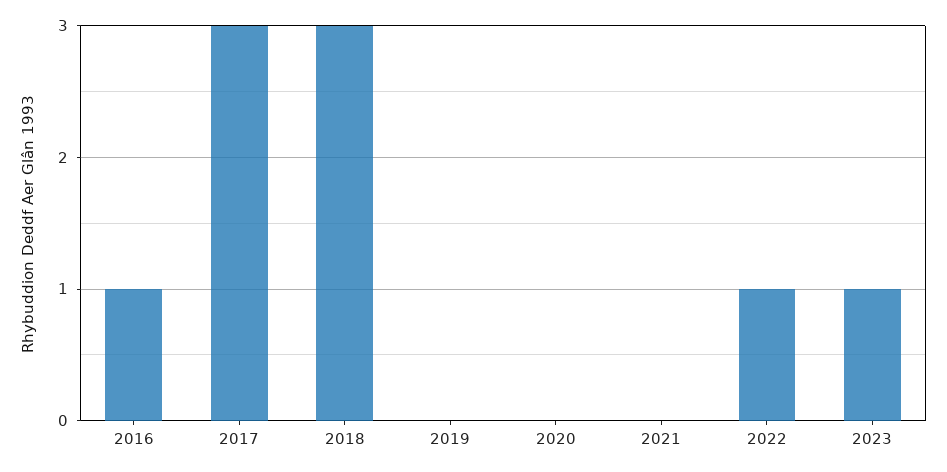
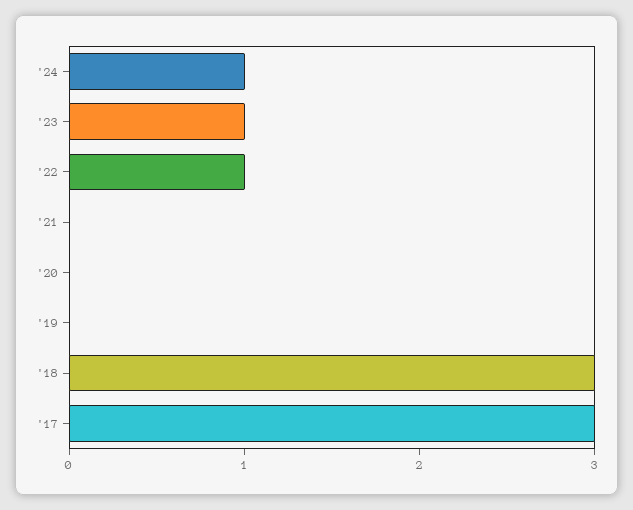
2016: 1 -> none
'24: none -> 1

